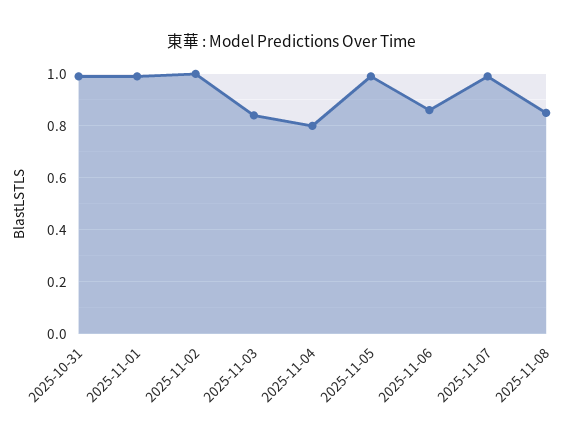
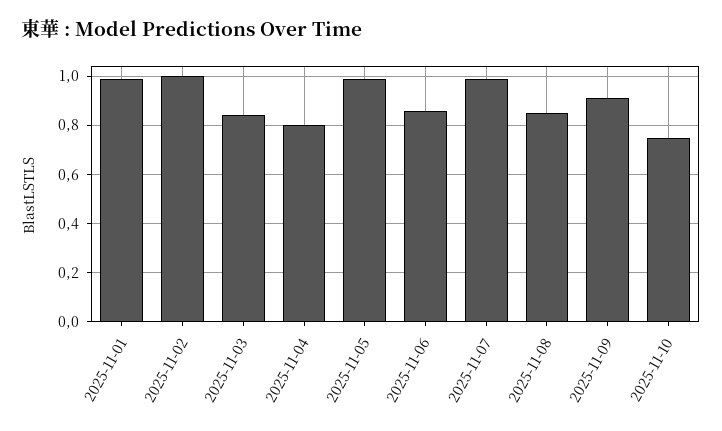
2025-10-31: 1 -> none
2025-11-09: none -> 0.9
2025-11-10: none -> 0.75

